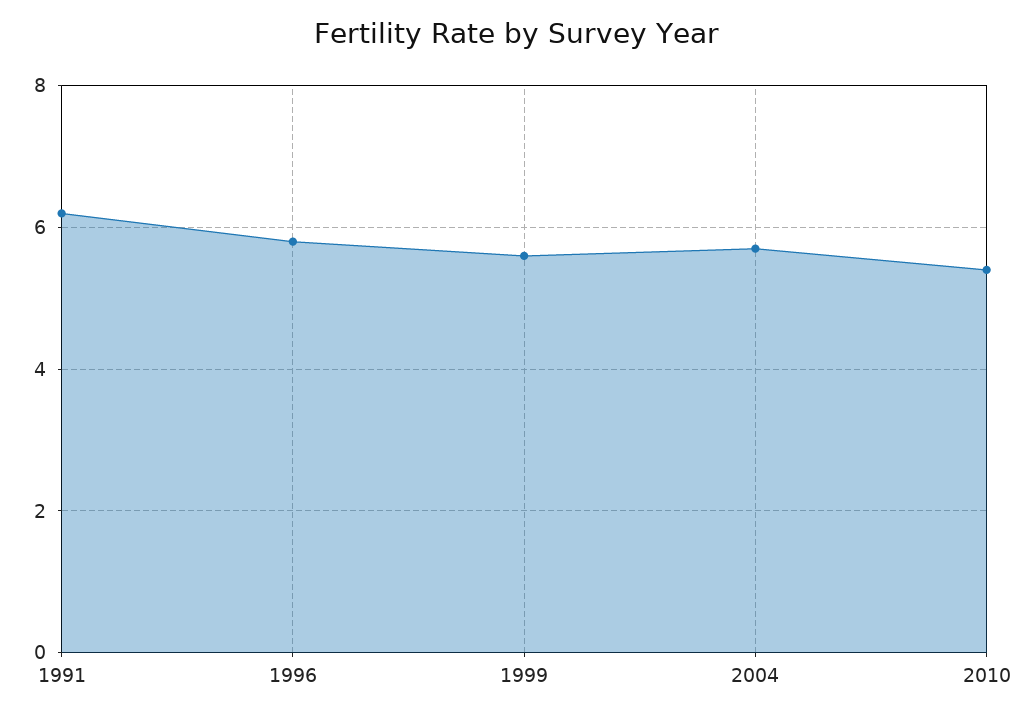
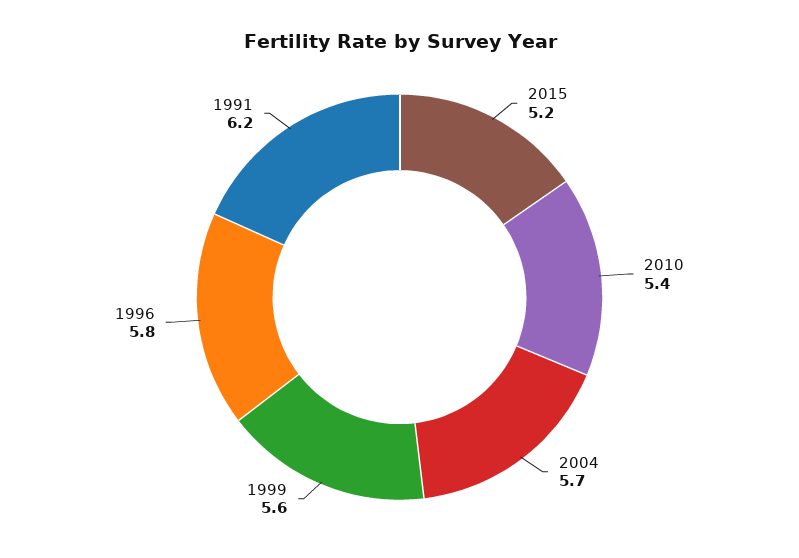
2015: none -> 5.2

